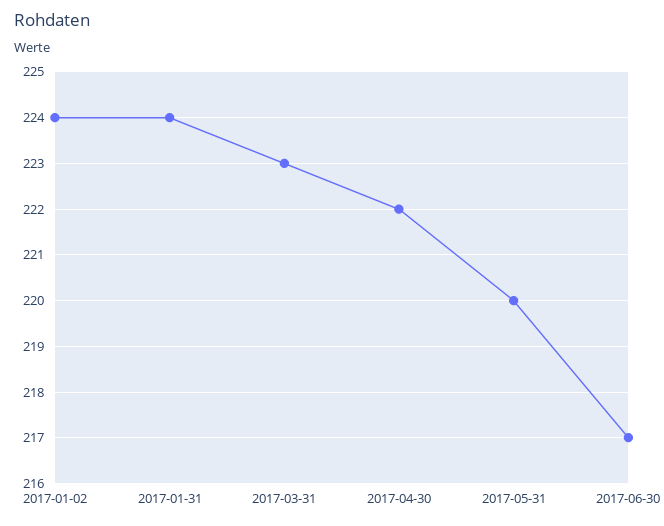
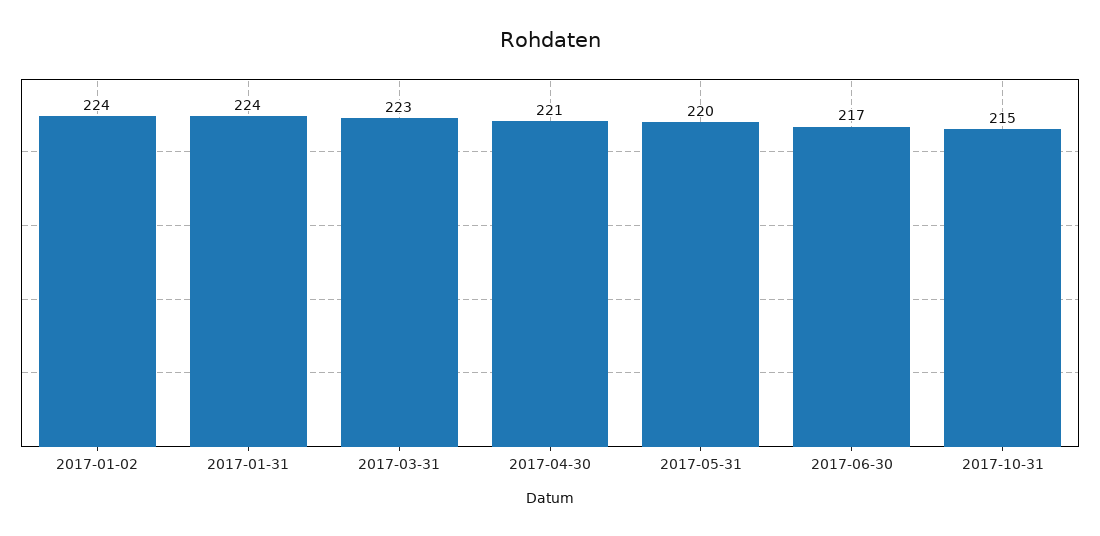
2017-04-30: 222 -> 221
2017-10-31: none -> 215

